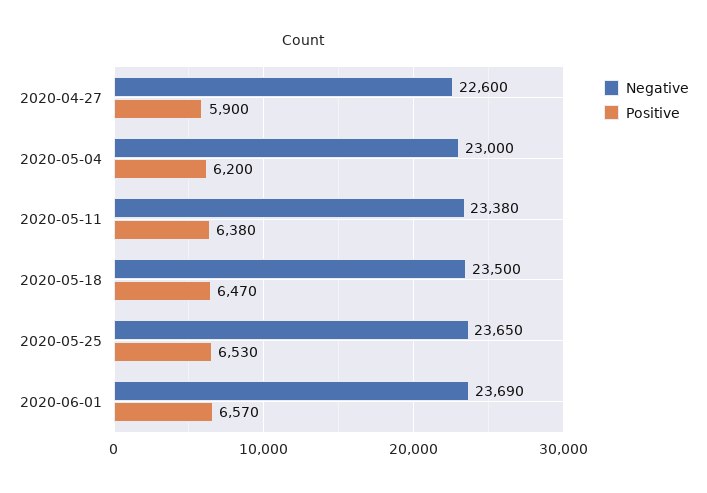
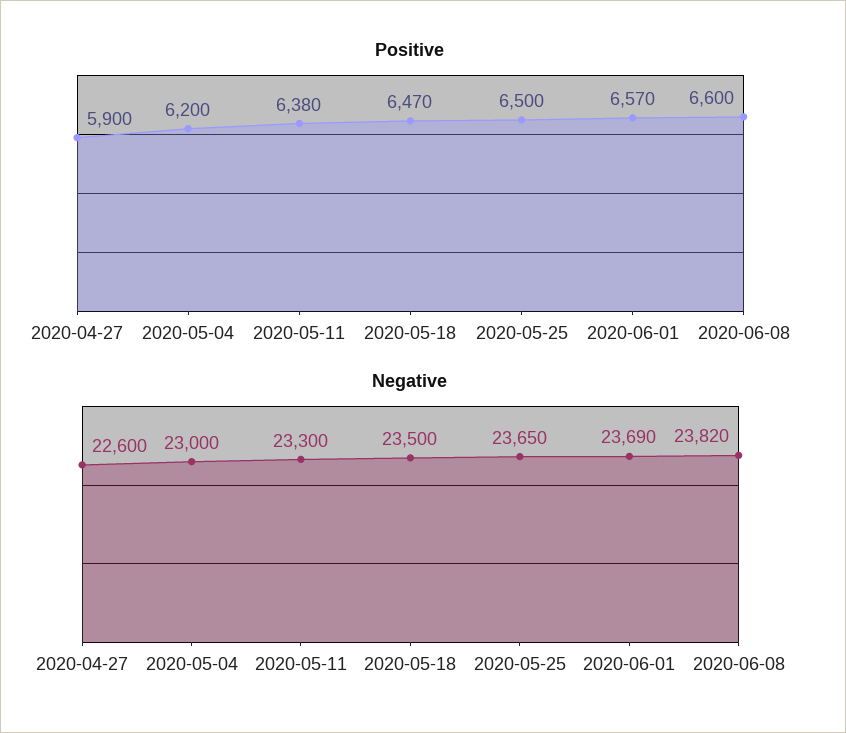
Negative, 2020-05-11: 23380 -> 23300
Positive, 2020-05-25: 6530 -> 6500
Positive, 2020-06-08: none -> 6600
Negative, 2020-06-08: none -> 23820

